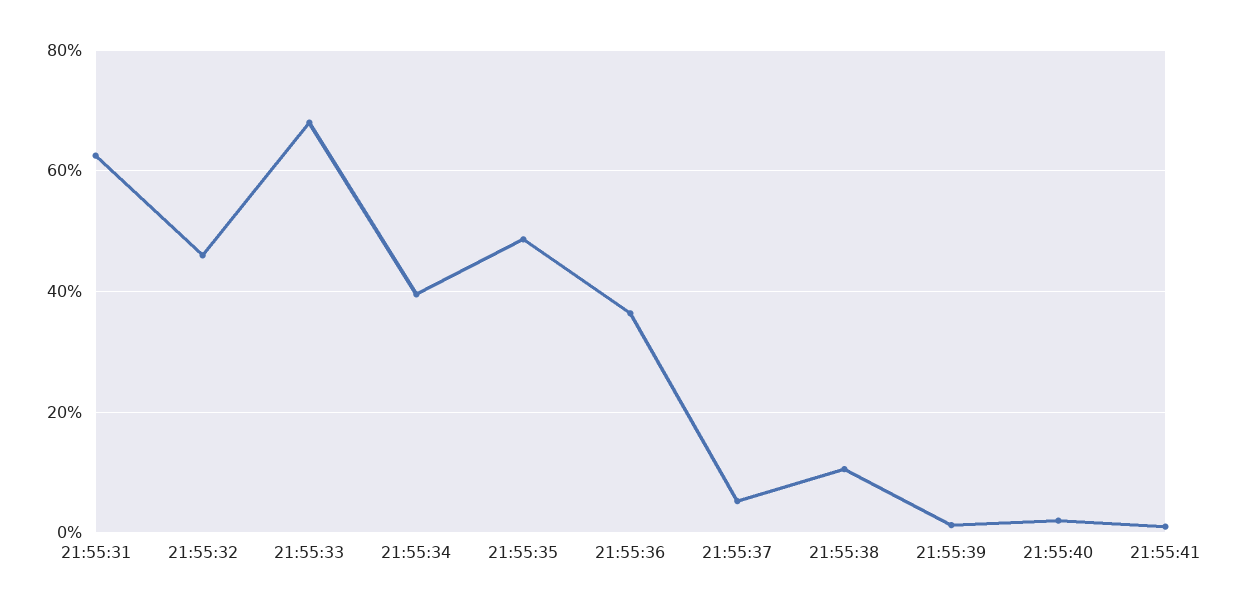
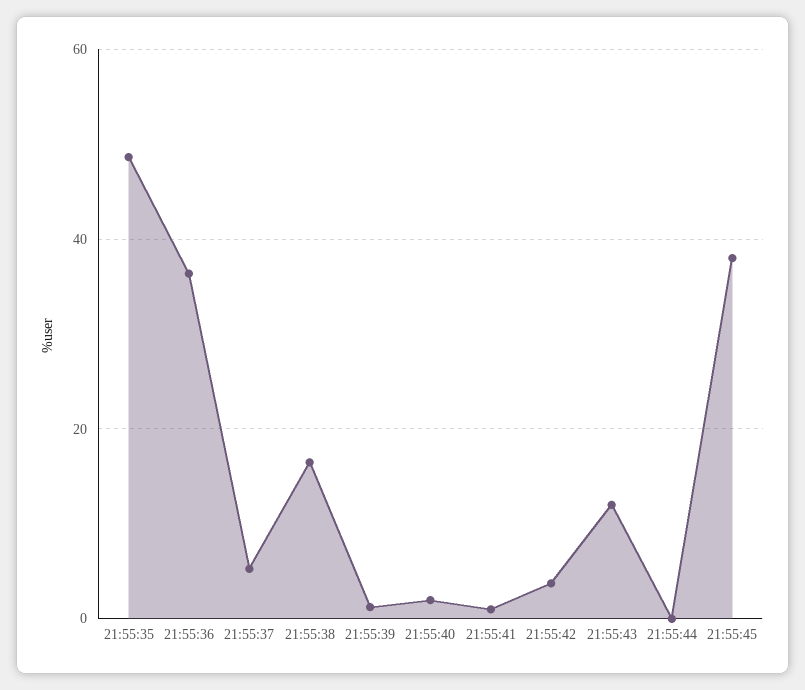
21:55:31: 62 -> none
21:55:32: 46 -> none
21:55:33: 68 -> none
21:55:34: 40 -> none
21:55:38: 10 -> 16
21:55:42: none -> 4
21:55:43: none -> 12
21:55:44: none -> 0
21:55:45: none -> 38

